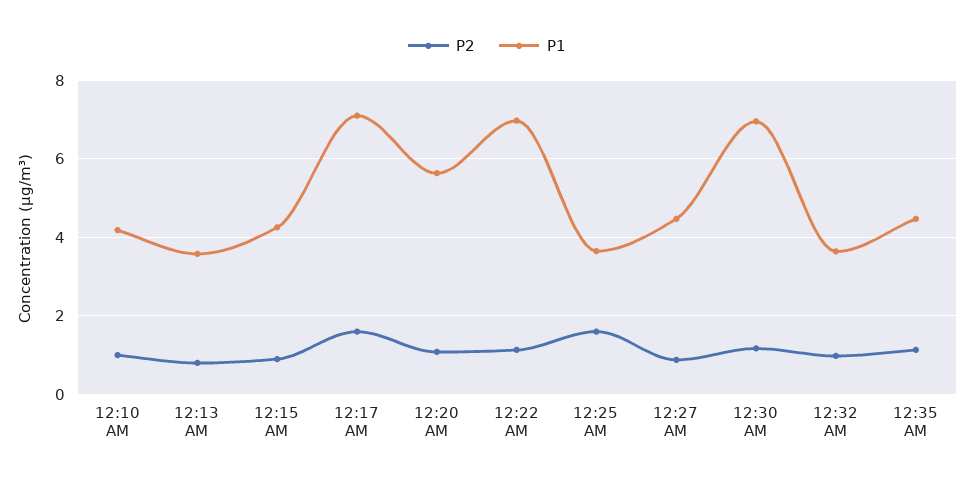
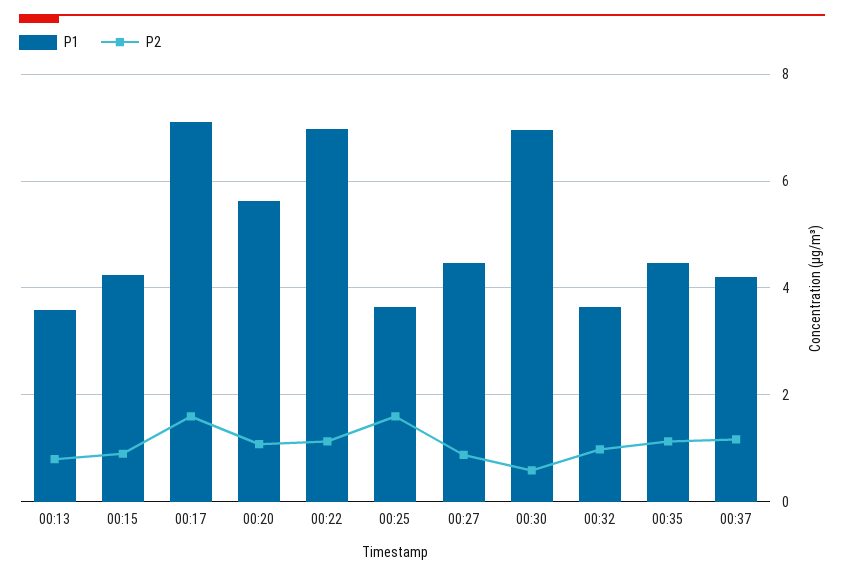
P2, 12:10 AM: 1 -> none
P1, 12:10 AM: 4.2 -> none
P2, 12:30 AM: 1.2 -> 0.6
P1, 00:37: none -> 4.2
P2, 00:37: none -> 1.2

